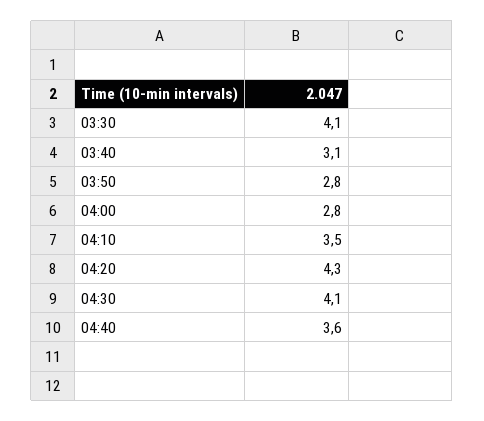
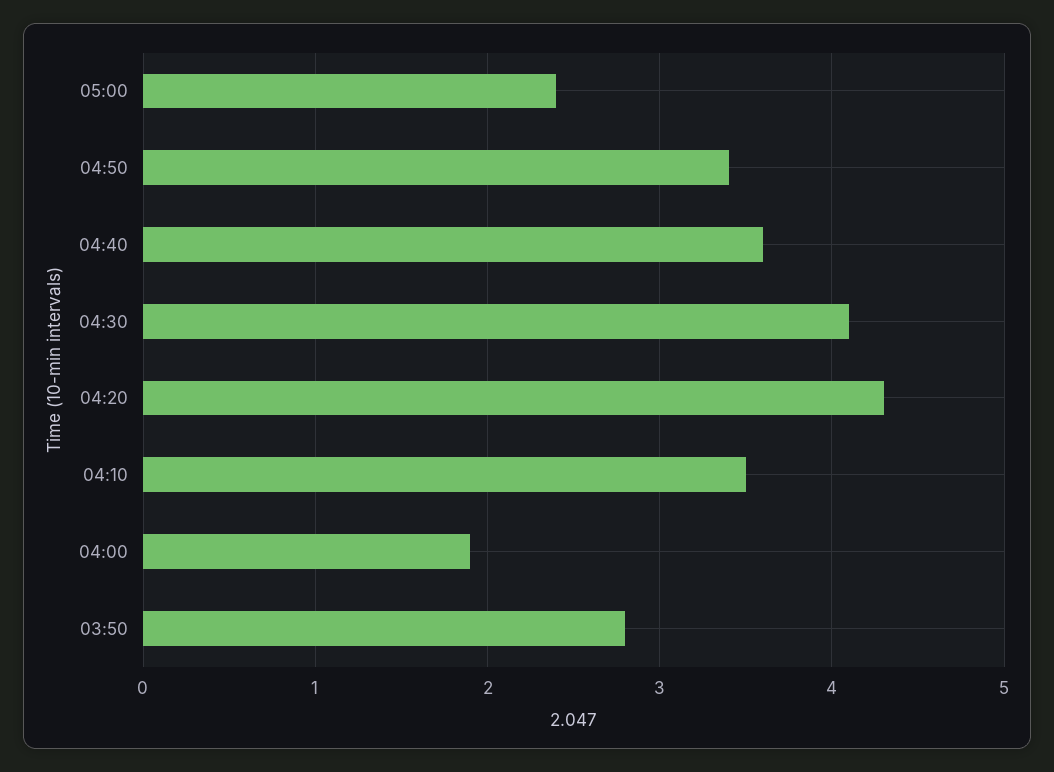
03:30: 4.1 -> none
03:40: 3.1 -> none
04:00: 2.8 -> 1.9
05:00: none -> 2.4
04:50: none -> 3.4

